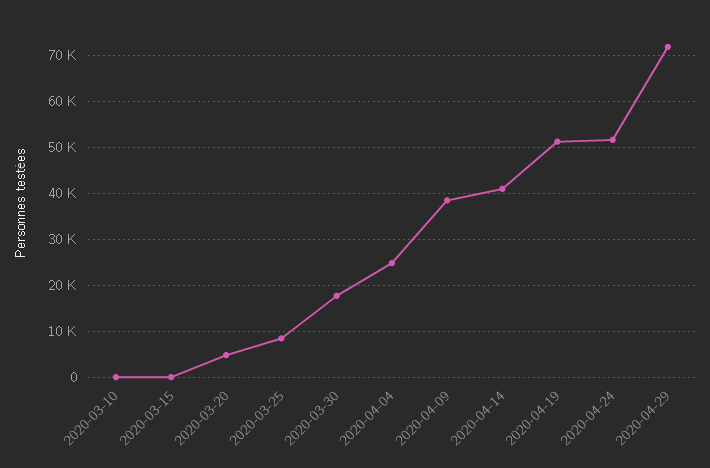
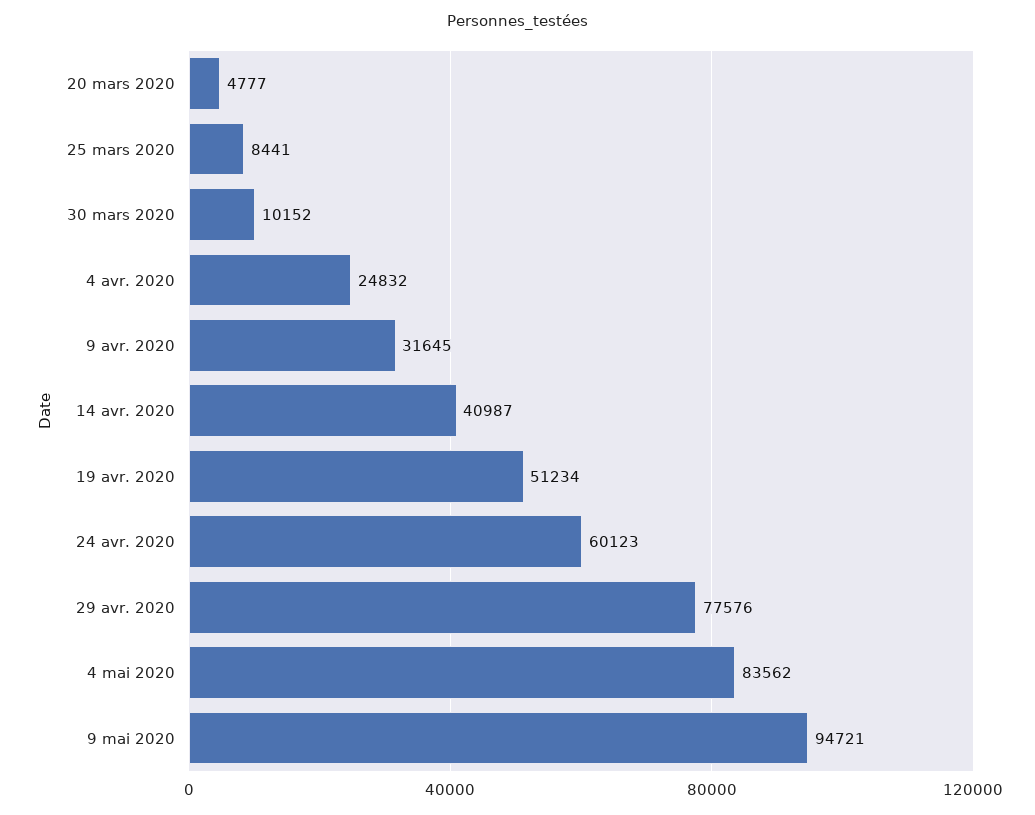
2020-03-10: 0 -> none
2020-03-15: 0 -> none
2020-03-30: 18000 -> 10152
2020-04-09: 38000 -> 31645
2020-04-24: 52000 -> 60123
2020-04-29: 72000 -> 77576
4 mai 2020: none -> 83562
9 mai 2020: none -> 94721

